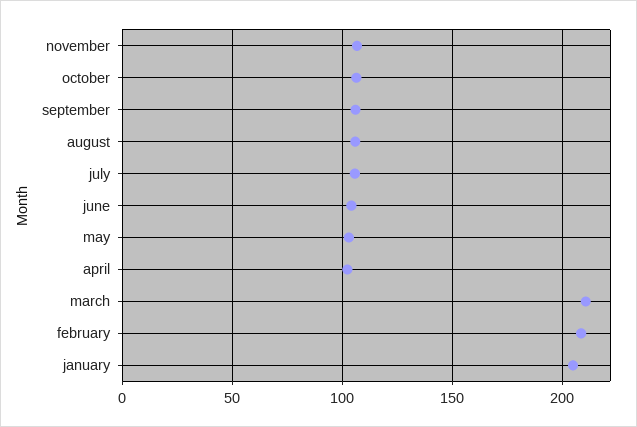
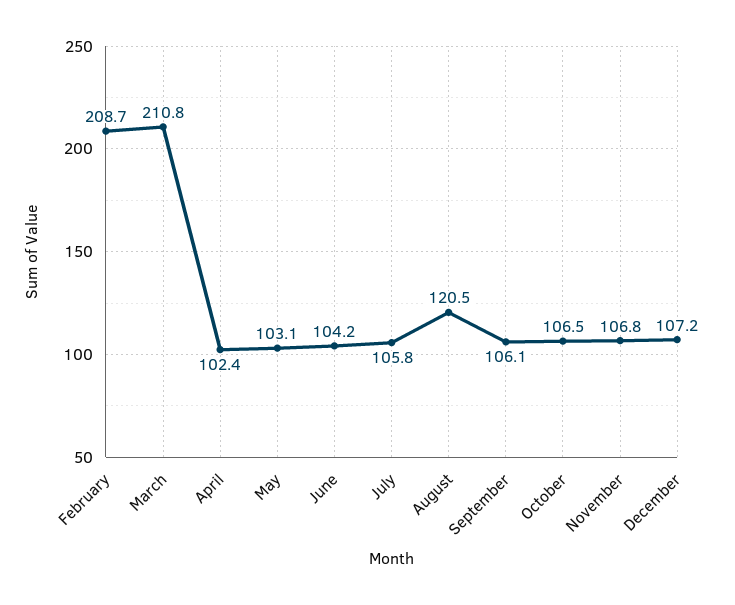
august: 105 -> 120.5
january: 205 -> none
December: none -> 107.2

